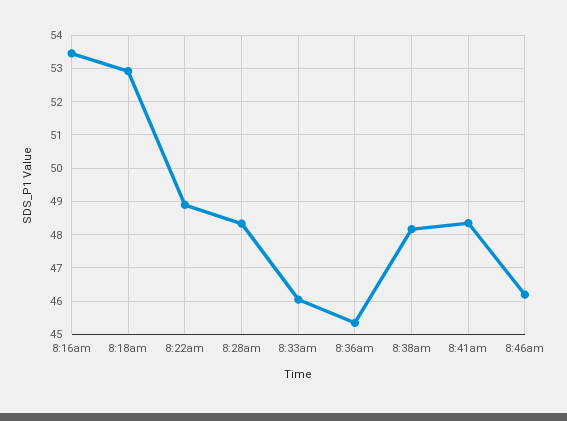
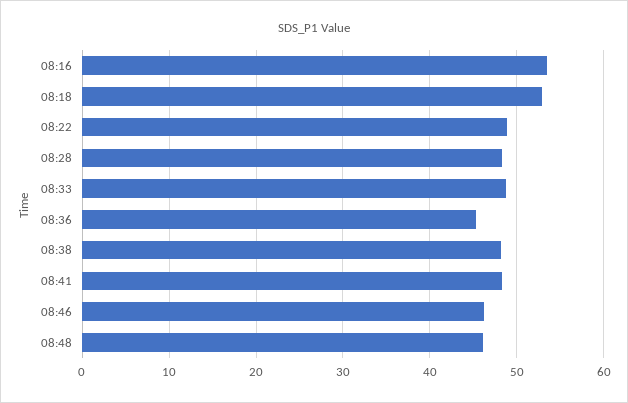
8:33am: 46 -> 49
08:48: none -> 46

